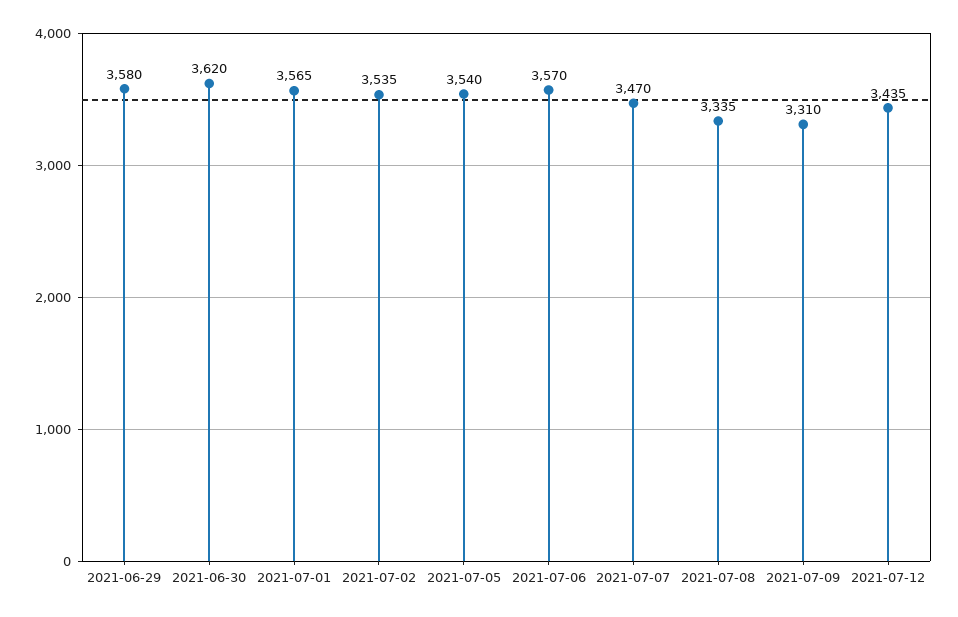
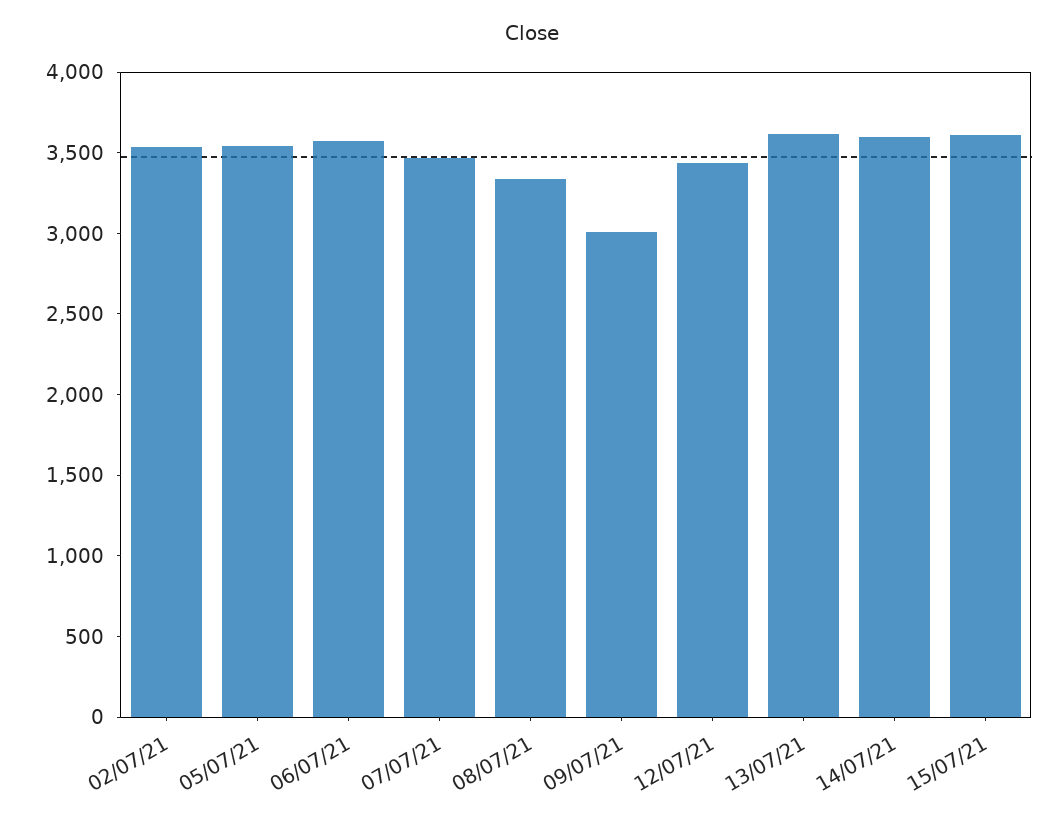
2021-06-29: 3580 -> none
2021-06-30: 3620 -> none
2021-07-01: 3565 -> none
2021-07-09: 3310 -> 3000
13/07/21: none -> 3600
14/07/21: none -> 3600
15/07/21: none -> 3600

